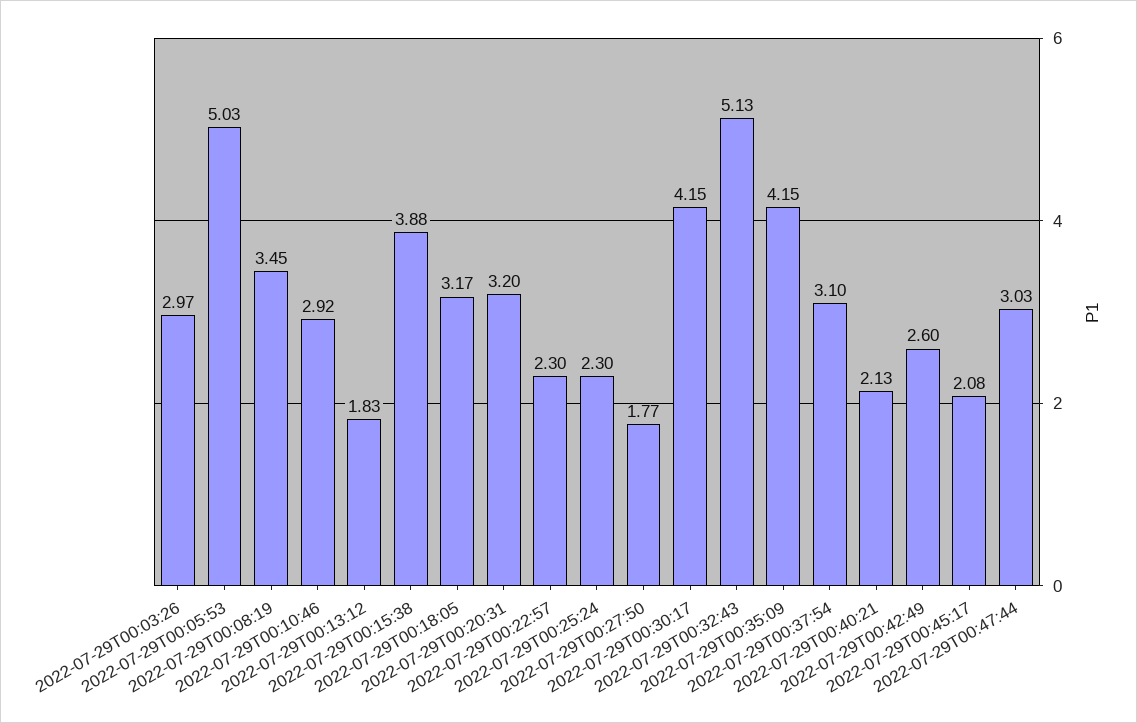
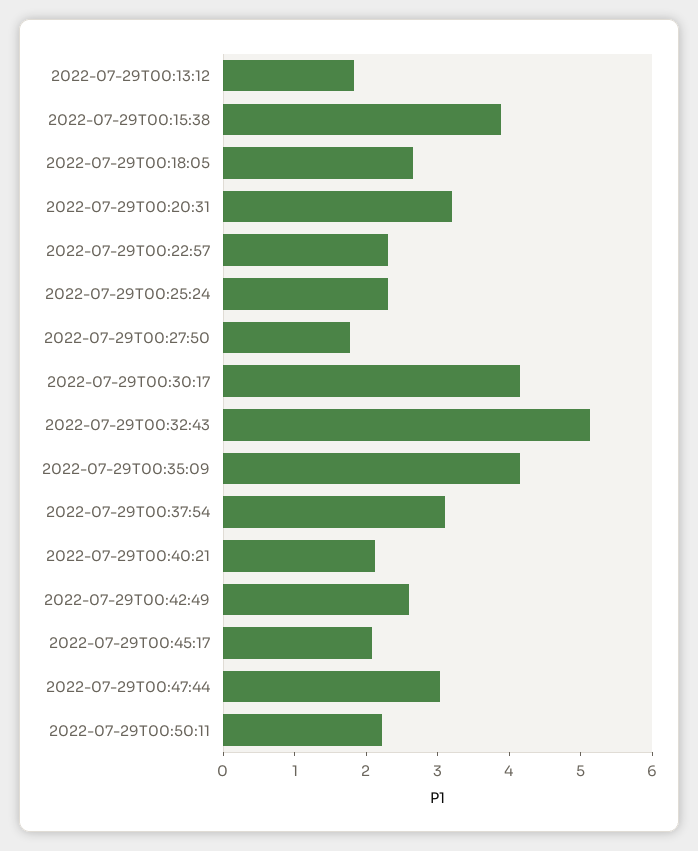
2022-07-29T00:03:26: 2.97 -> none
2022-07-29T00:05:53: 5.03 -> none
2022-07-29T00:08:19: 3.45 -> none
2022-07-29T00:10:46: 2.92 -> none
2022-07-29T00:18:05: 3.17 -> 2.6
2022-07-29T00:50:11: none -> 2.2

